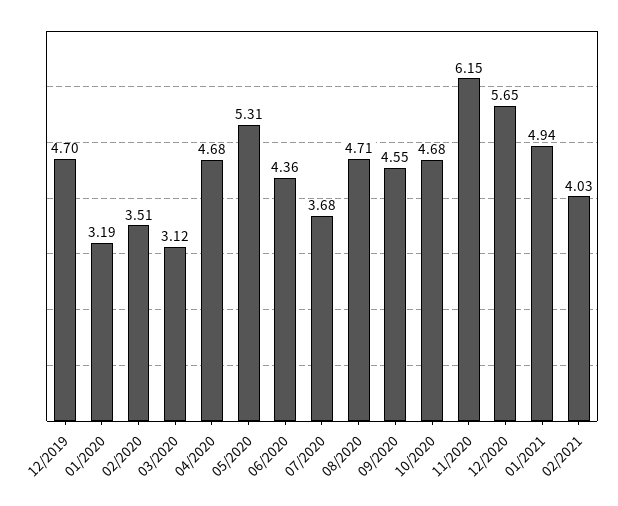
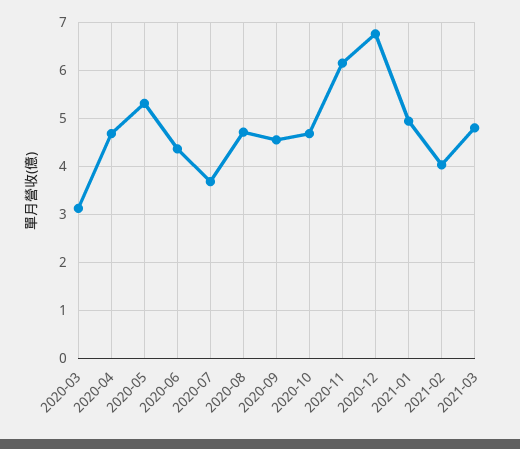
12/2019: 4.7 -> none
01/2020: 3.19 -> none
02/2020: 3.51 -> none
12/2020: 5.65 -> 6.8
2021-03: none -> 4.8

